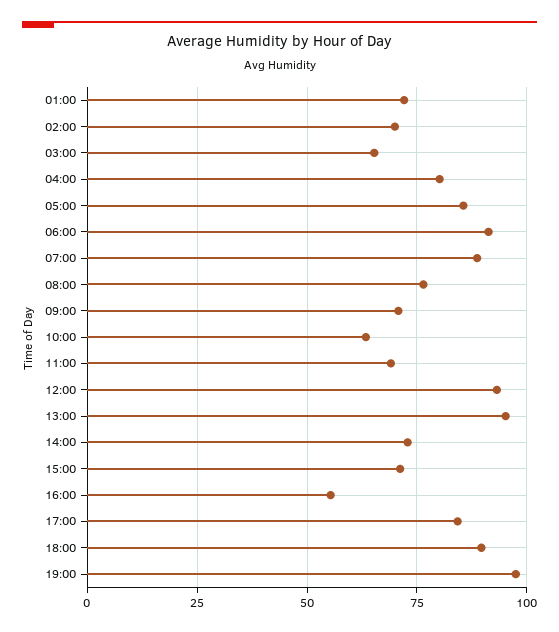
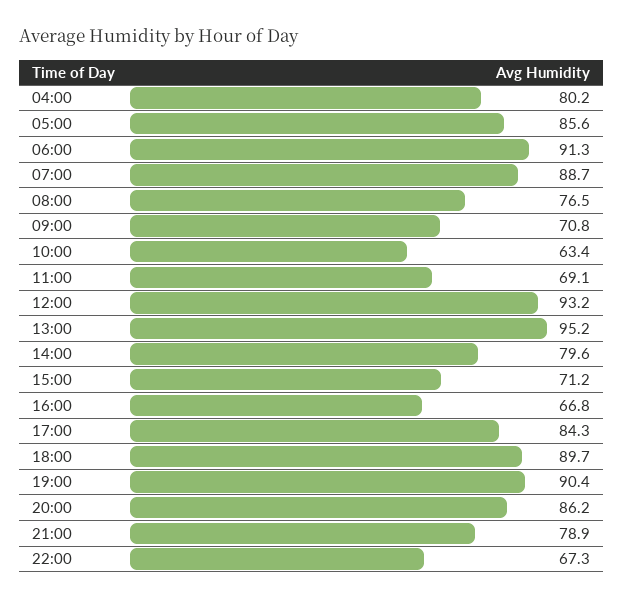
01:00: 72.5 -> none
02:00: 70 -> none
03:00: 65 -> none
14:00: 72.5 -> 79.6
16:00: 55 -> 66.8
19:00: 97.5 -> 90.4
20:00: none -> 86.2
21:00: none -> 78.9
22:00: none -> 67.3

